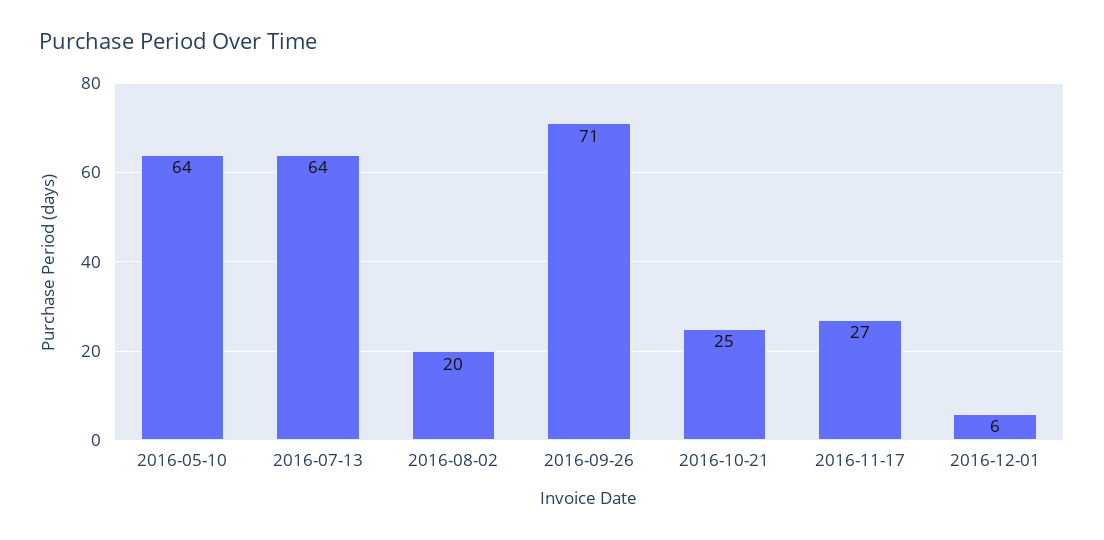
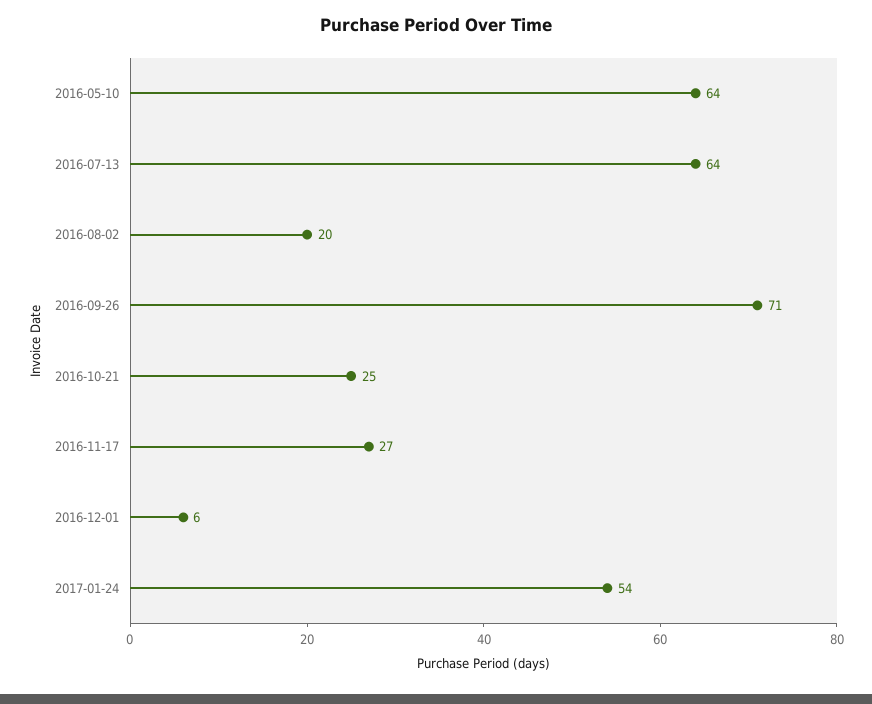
2017-01-24: none -> 54

